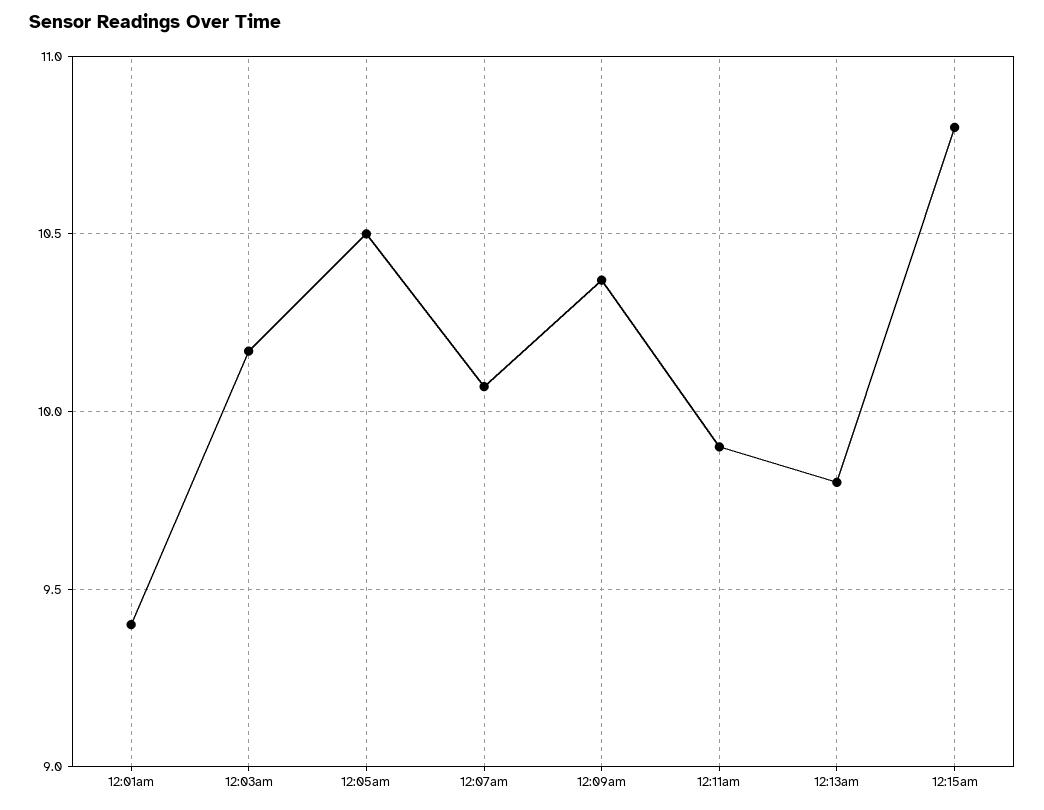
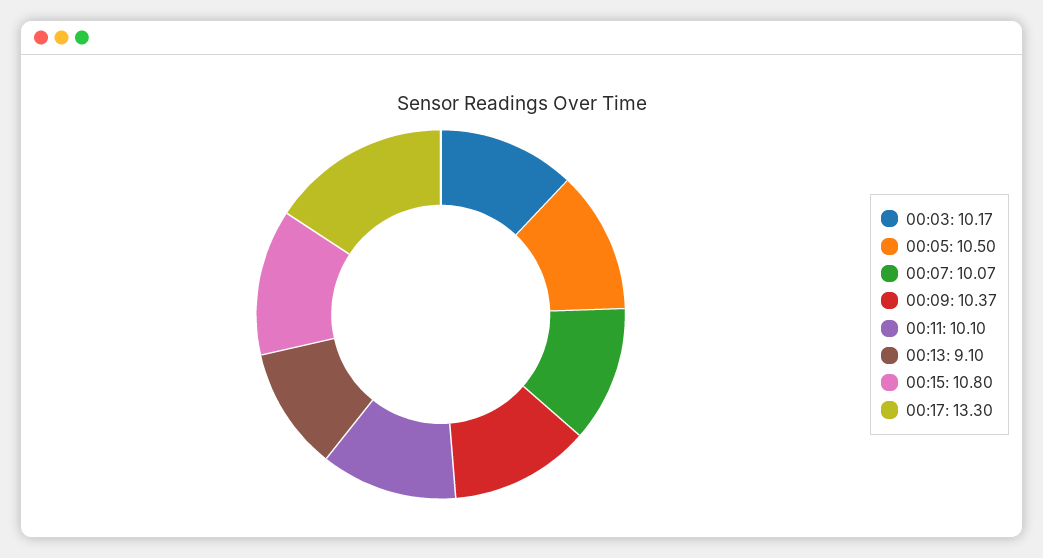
12:01am: 9.4 -> none
12:11am: 9.9 -> 10.1
12:13am: 9.8 -> 9.1
00:17: none -> 13.3

